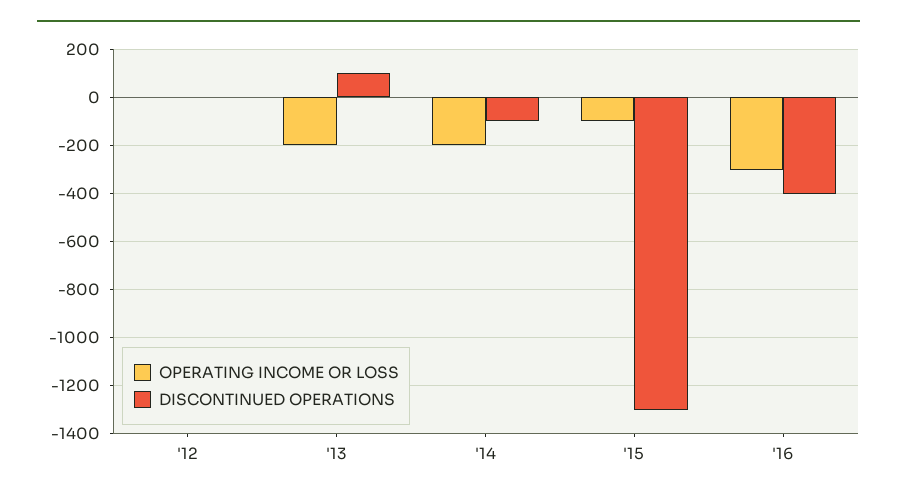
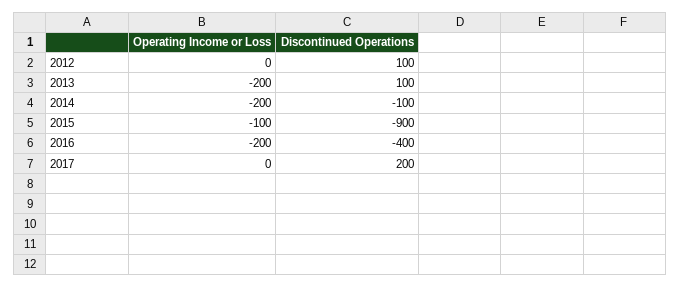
DISCONTINUED OPERATIONS, '12: 0 -> 100
DISCONTINUED OPERATIONS, '15: -1300 -> -900
OPERATING INCOME OR LOSS, '16: -300 -> -200
OPERATING INCOME OR LOSS, 2017: none -> 0
DISCONTINUED OPERATIONS, 2017: none -> 200

